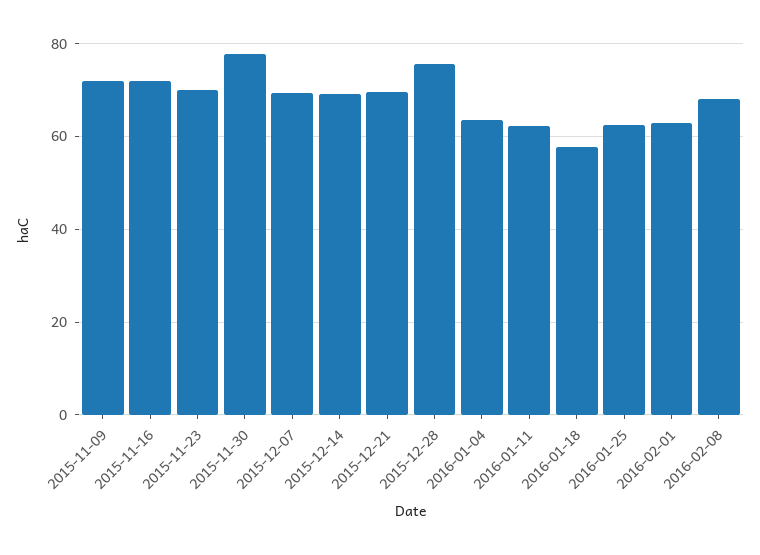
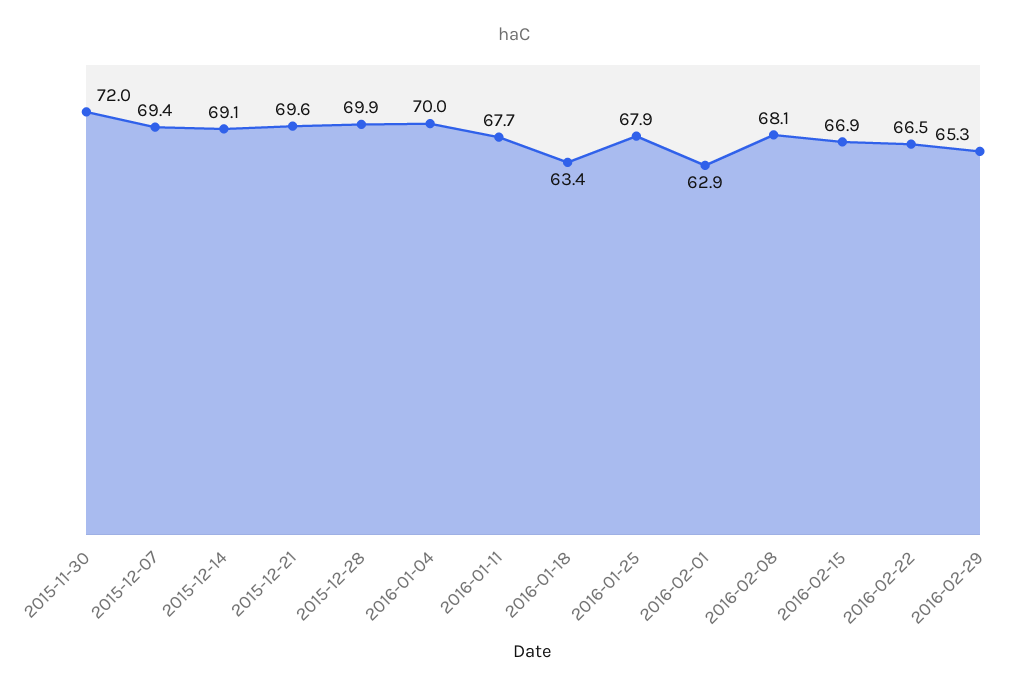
2015-11-09: 72 -> none
2015-11-16: 72 -> none
2015-11-23: 70 -> none
2015-11-30: 78 -> 72
2015-12-28: 76 -> 69.9
2016-01-04: 64 -> 70
2016-01-11: 62 -> 67.7
2016-01-18: 58 -> 63.4
2016-01-25: 62 -> 67.9
2016-02-15: none -> 66.9
2016-02-22: none -> 66.5
2016-02-29: none -> 65.3

